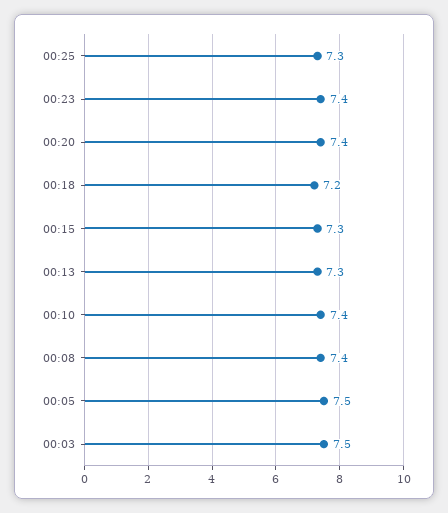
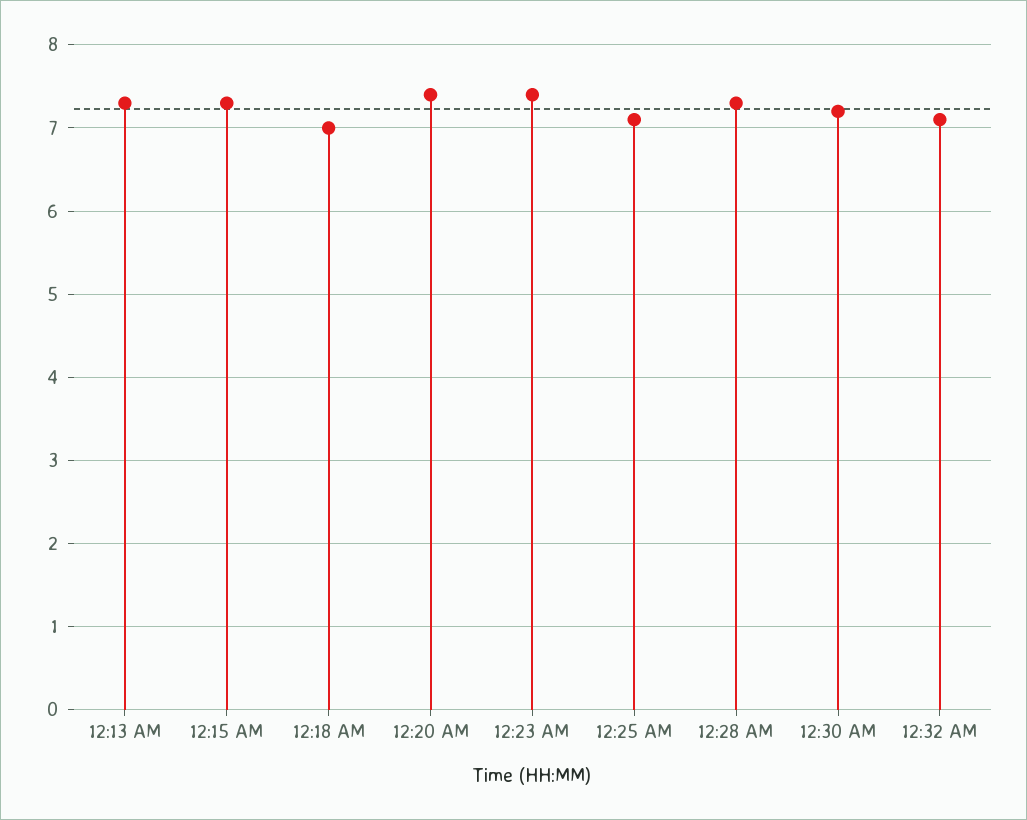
00:25: 7.3 -> 7.1
00:18: 7.2 -> 7
00:10: 7.4 -> none
00:08: 7.4 -> none
00:05: 7.5 -> none
00:03: 7.5 -> none
12:28 AM: none -> 7.3
12:30 AM: none -> 7.2
12:32 AM: none -> 7.1

